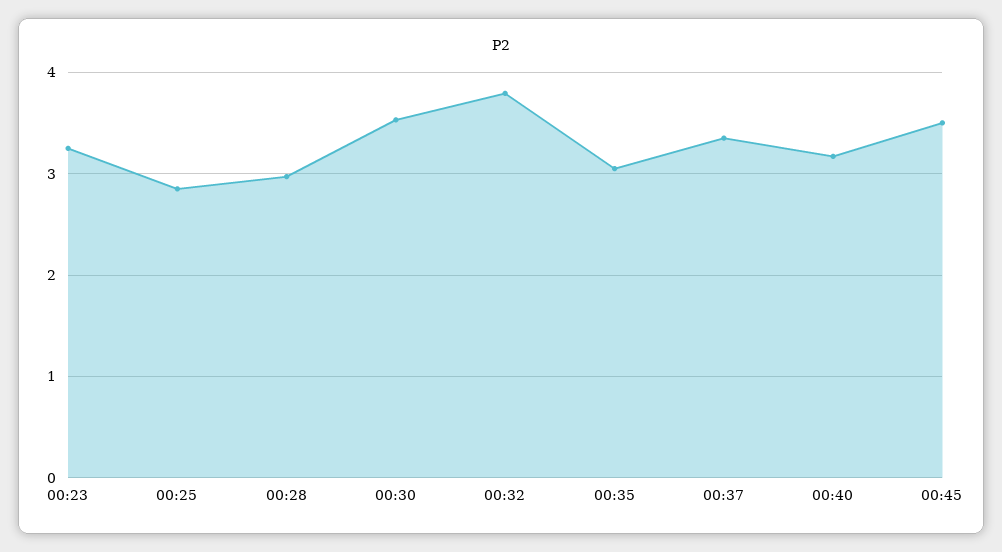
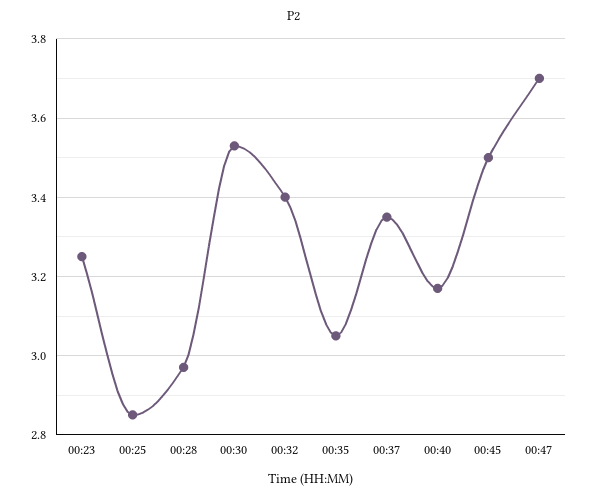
00:32: 3.8 -> 3.4
00:47: none -> 3.7

